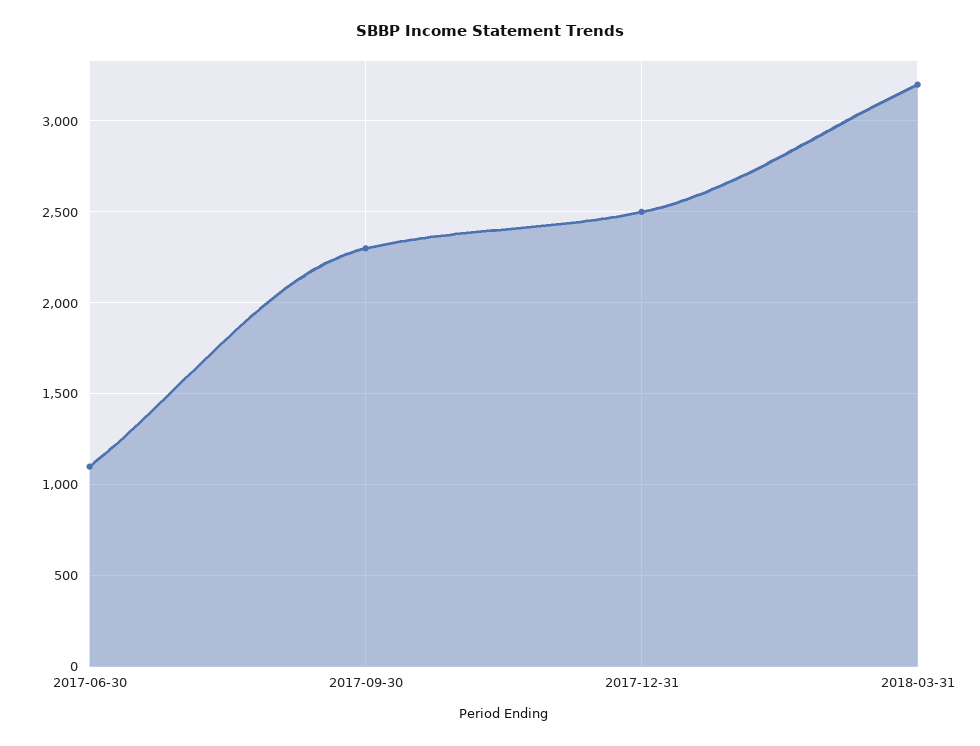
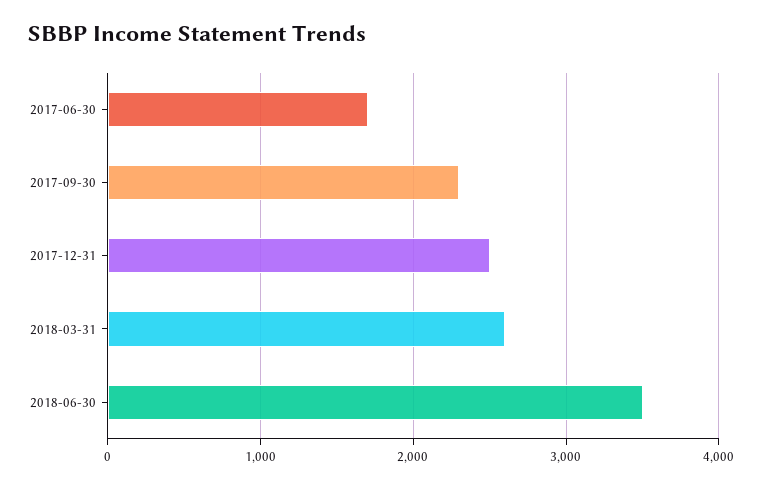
2017-06-30: 1100 -> 1700
2018-03-31: 3200 -> 2600
2018-06-30: none -> 3500

